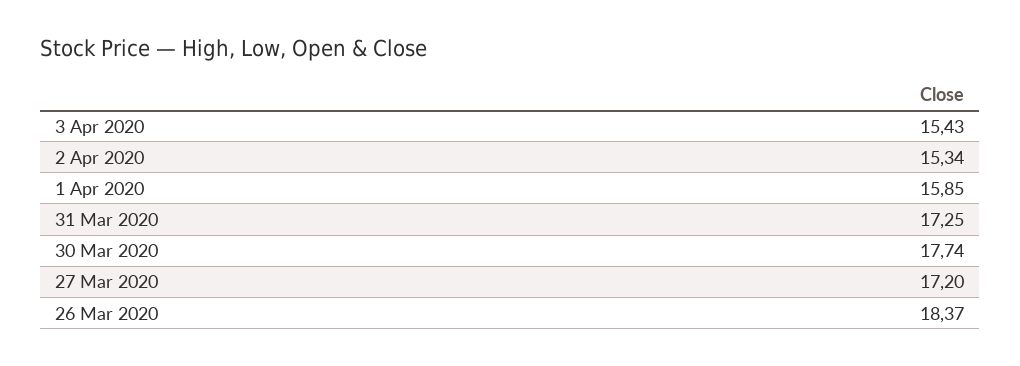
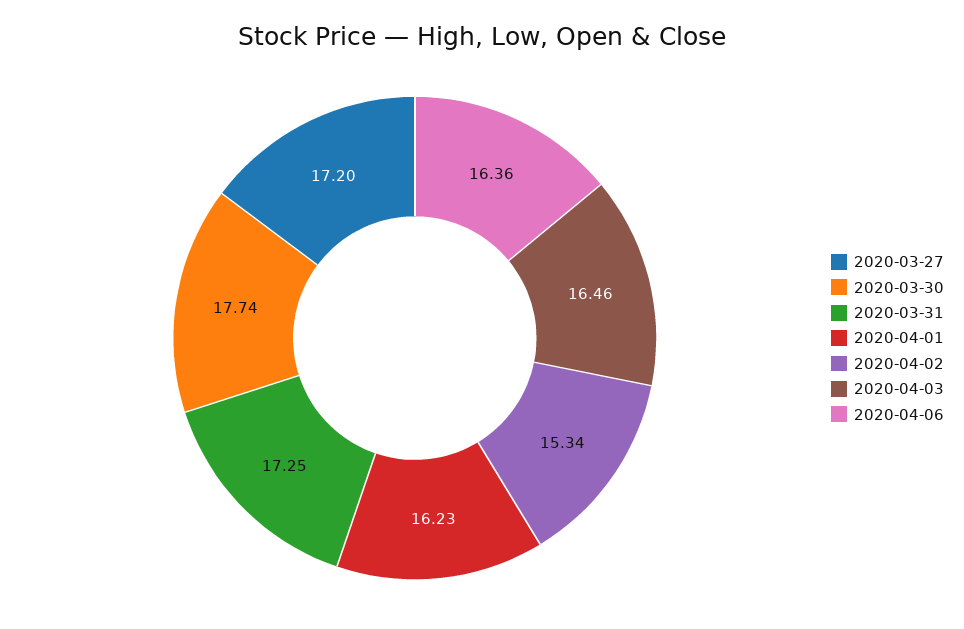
3 Apr 2020: 15.43 -> 16.46
1 Apr 2020: 15.85 -> 16.23
26 Mar 2020: 18.37 -> none
2020-04-06: none -> 16.36

